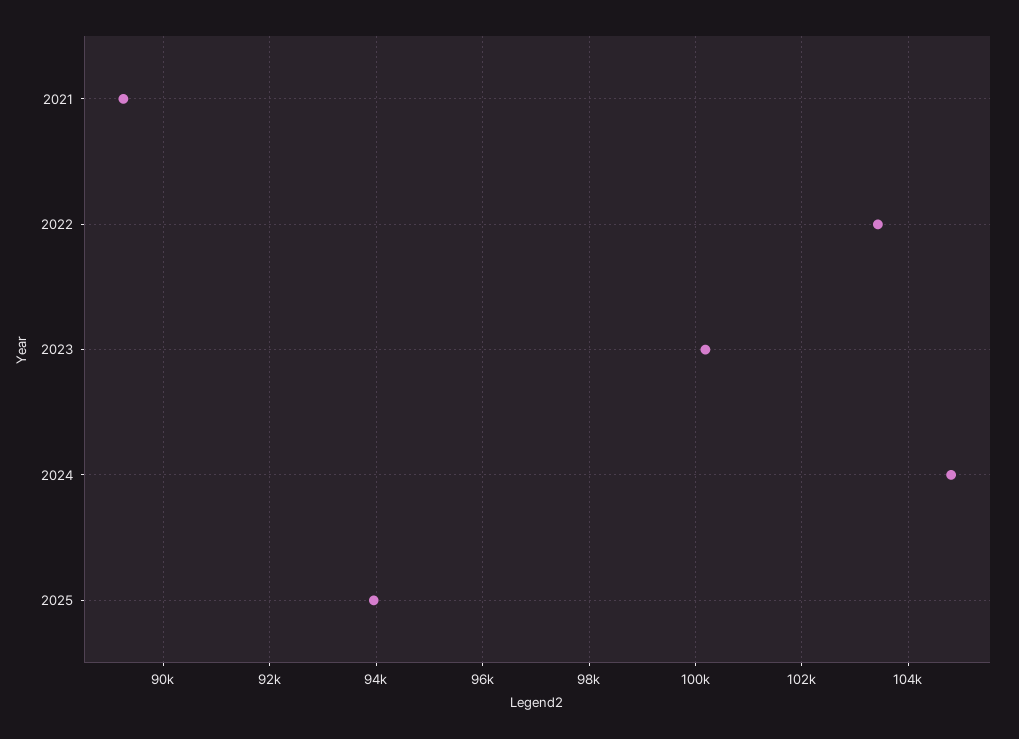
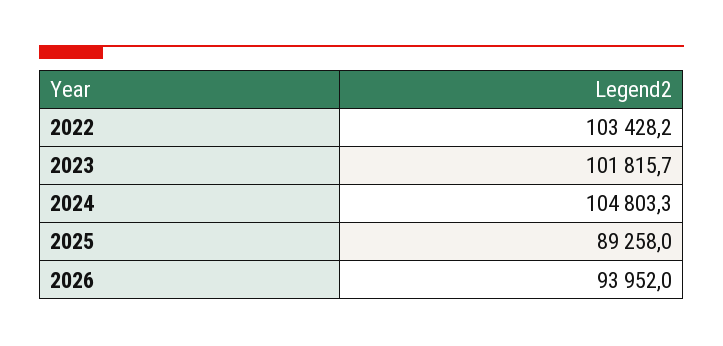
2021: 89200 -> none
2023: 100200 -> 101815.7
2025: 94000 -> 89258
2026: none -> 93952

